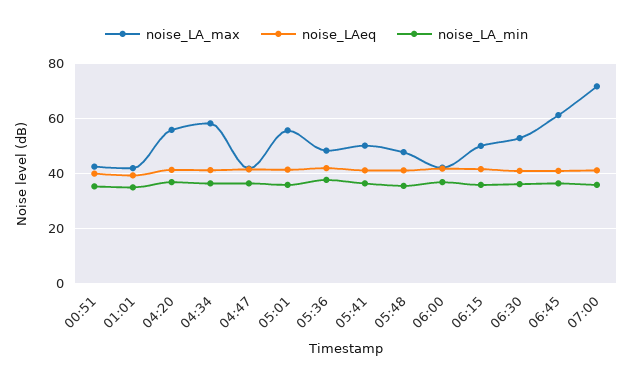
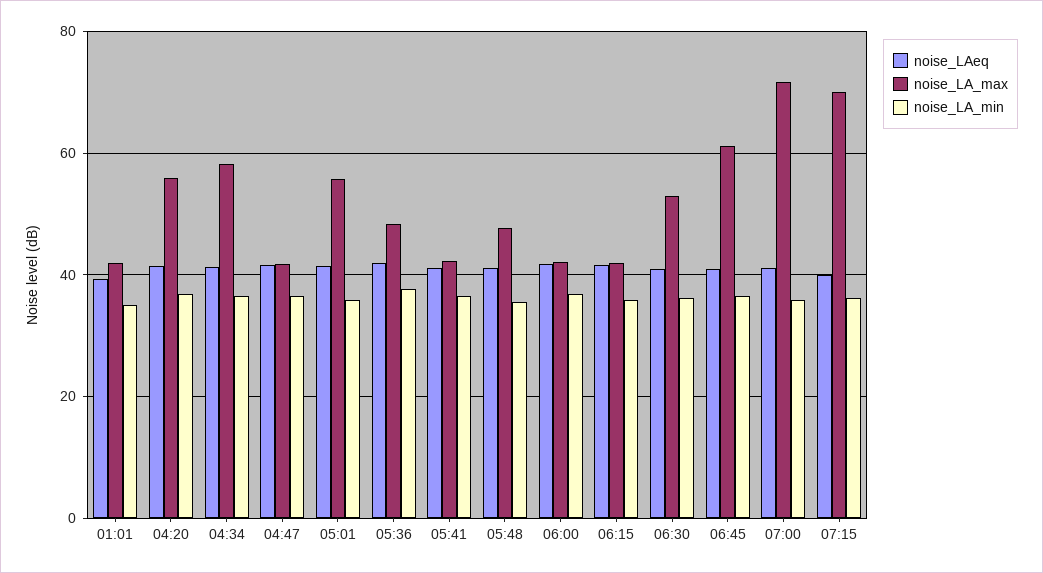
noise_LA_max, 00:51: 42.5 -> none
noise_LAeq, 00:51: 40 -> none
noise_LA_min, 00:51: 35 -> none
noise_LA_max, 05:41: 50 -> 42
noise_LA_max, 06:15: 50 -> 42
noise_LAeq, 07:15: none -> 40
noise_LA_max, 07:15: none -> 70
noise_LA_min, 07:15: none -> 36

